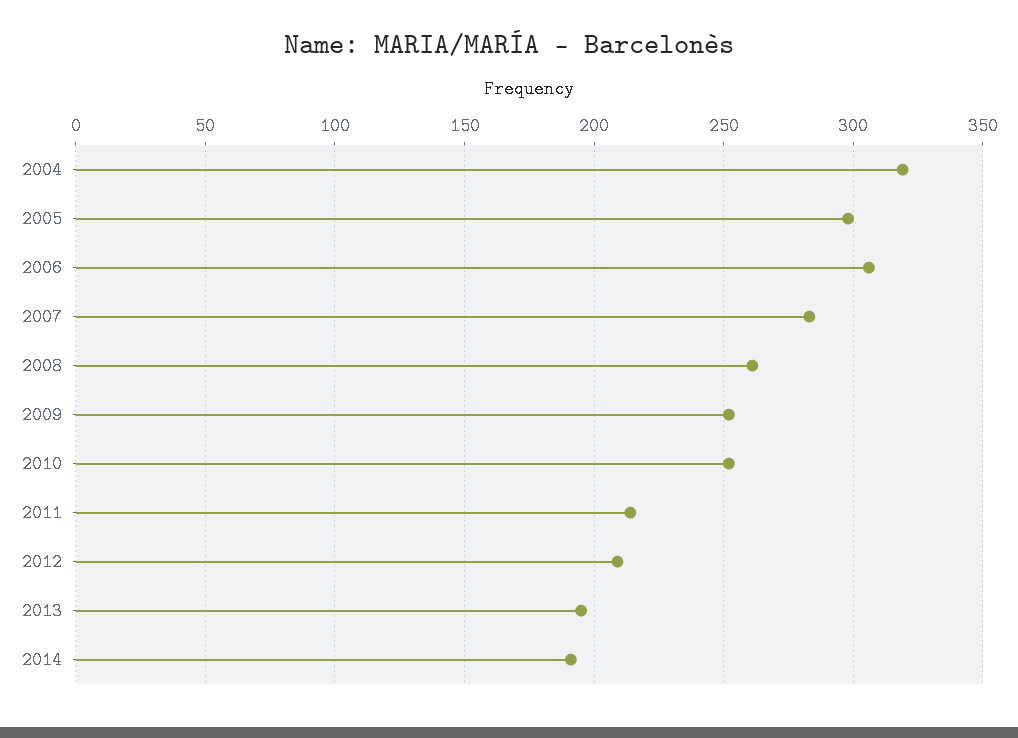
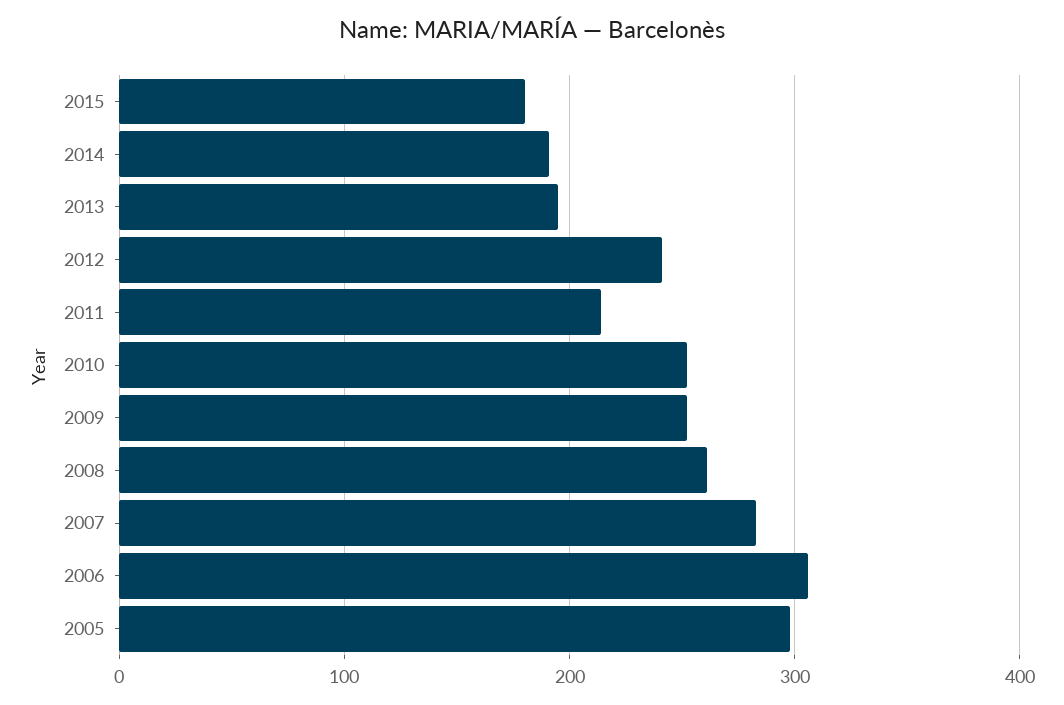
2004: 320 -> none
2012: 210 -> 240
2015: none -> 180

